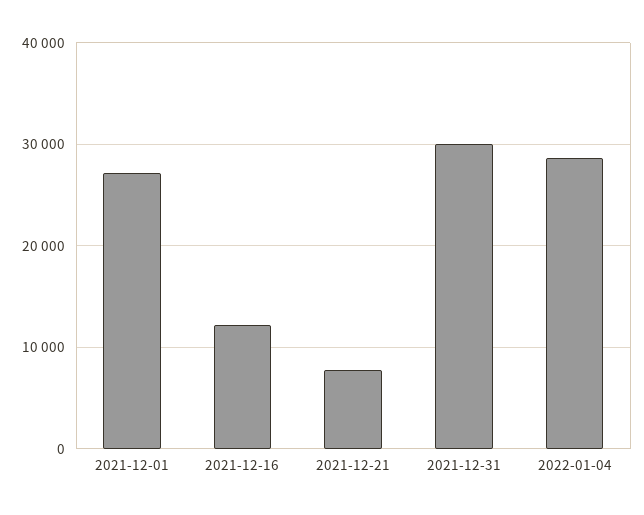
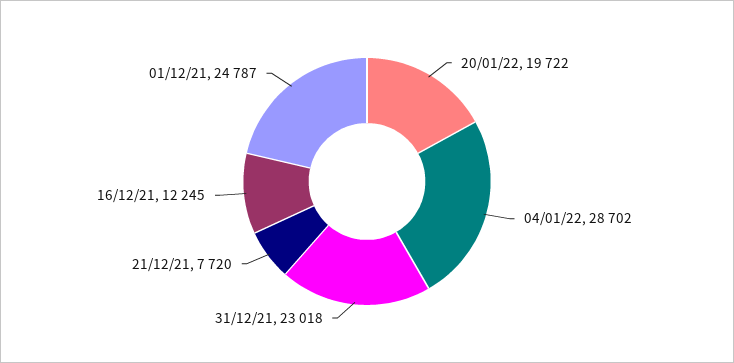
2021-12-01: 27000 -> 24787
2021-12-31: 30000 -> 23018
20/01/22: none -> 19722

